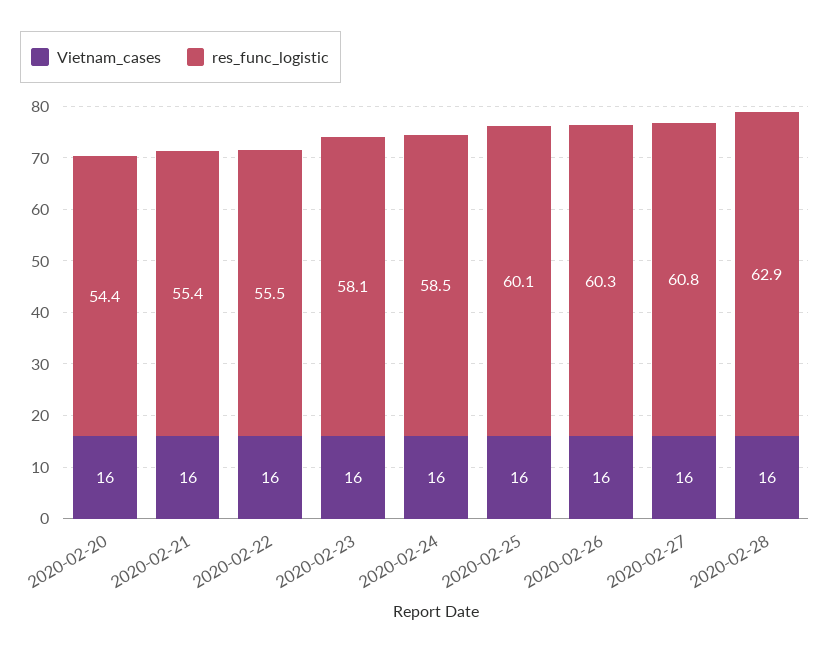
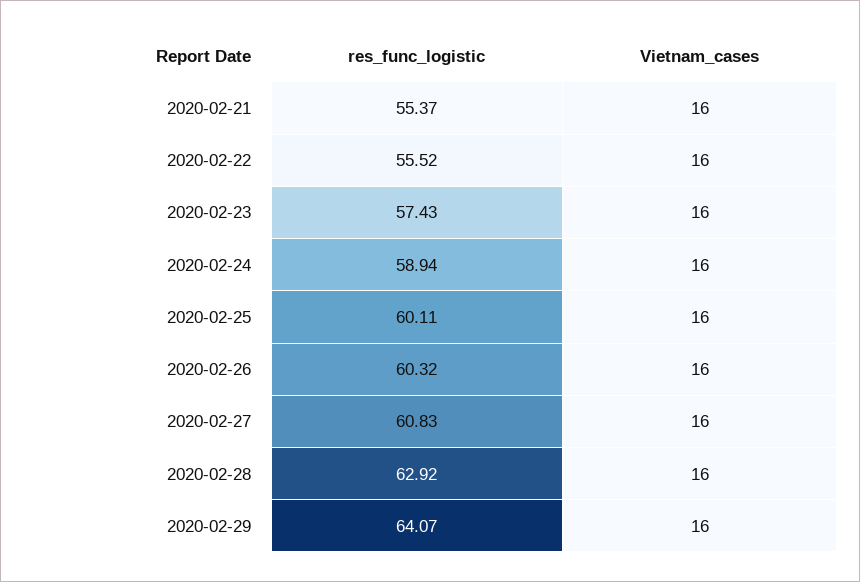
Vietnam_cases, 2020-02-20: 16 -> none
res_func_logistic, 2020-02-20: 54.4 -> none
res_func_logistic, 2020-02-23: 58.1 -> 57.43
res_func_logistic, 2020-02-24: 58.5 -> 58.94
res_func_logistic, 2020-02-29: none -> 64.07
Vietnam_cases, 2020-02-29: none -> 16

